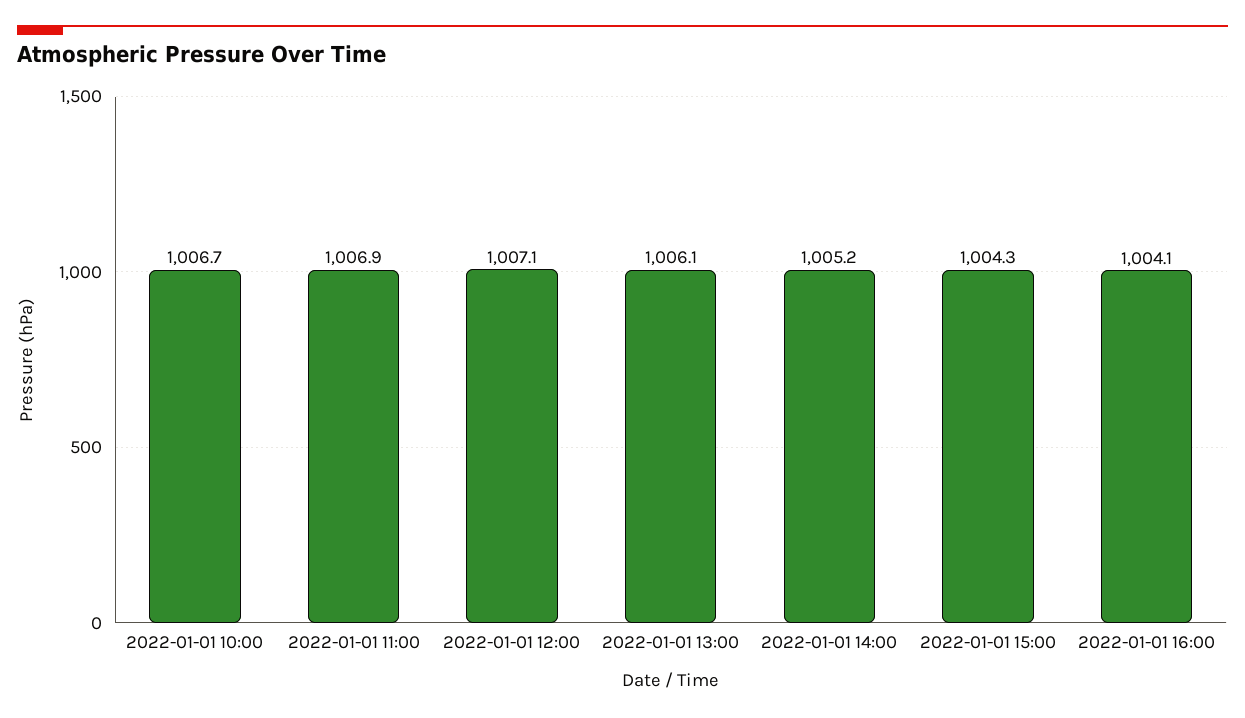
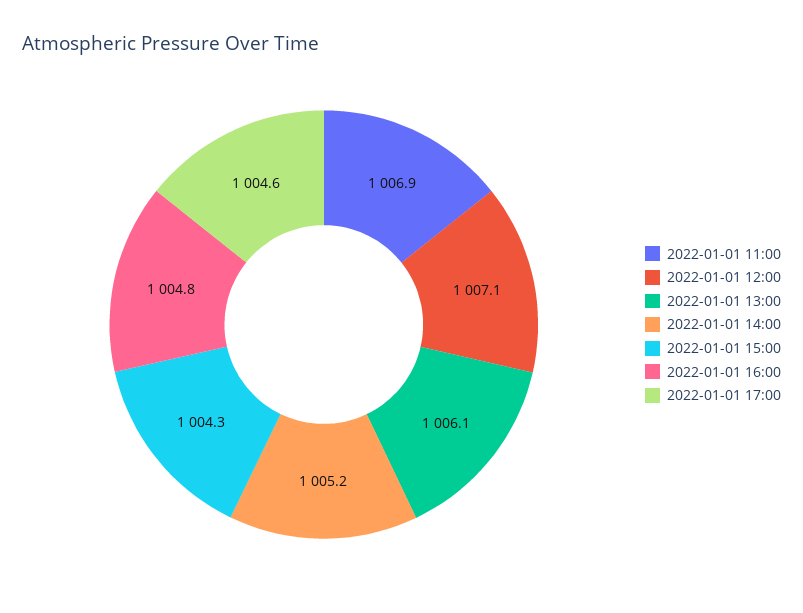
2022-01-01 10:00: 1006.7 -> none
2022-01-01 16:00: 1004.1 -> 1004.8
2022-01-01 17:00: none -> 1004.6

